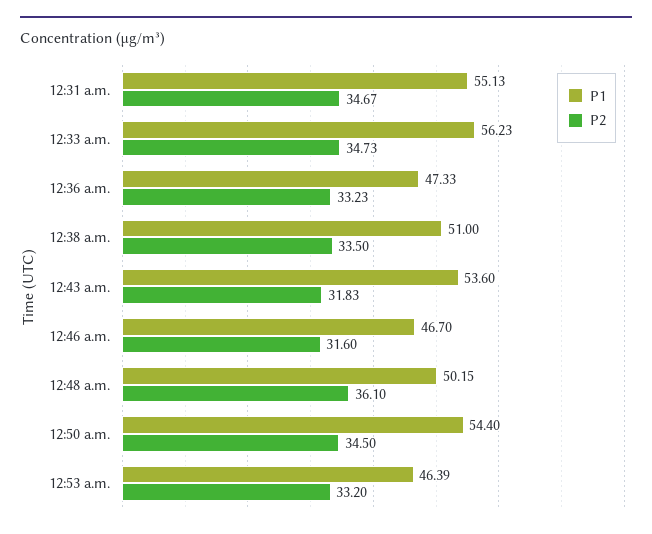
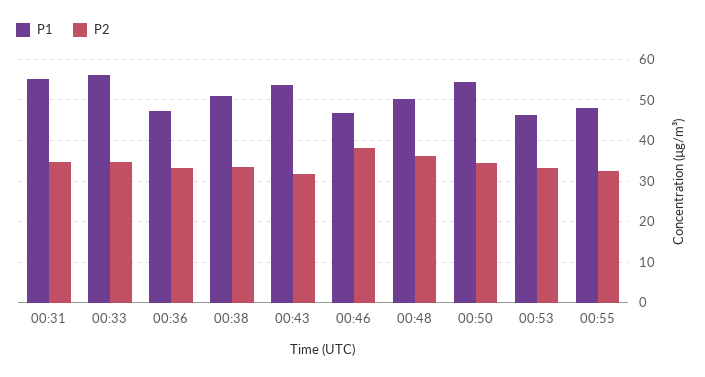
P2, 12:46 a.m.: 31.6 -> 38
P1, 00:55: none -> 48
P2, 00:55: none -> 32

